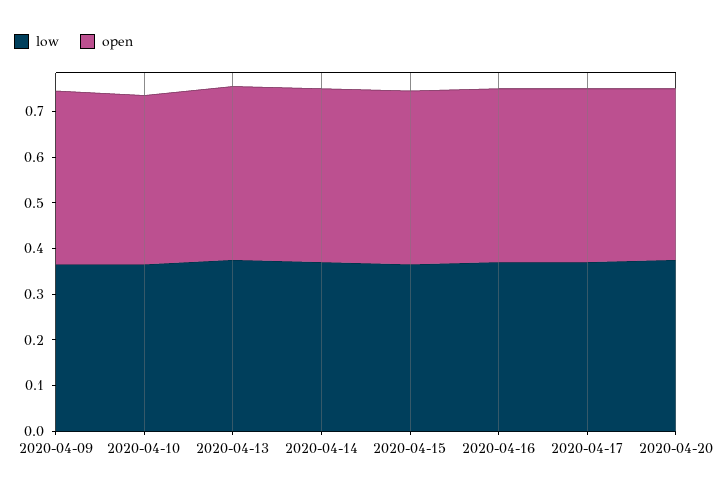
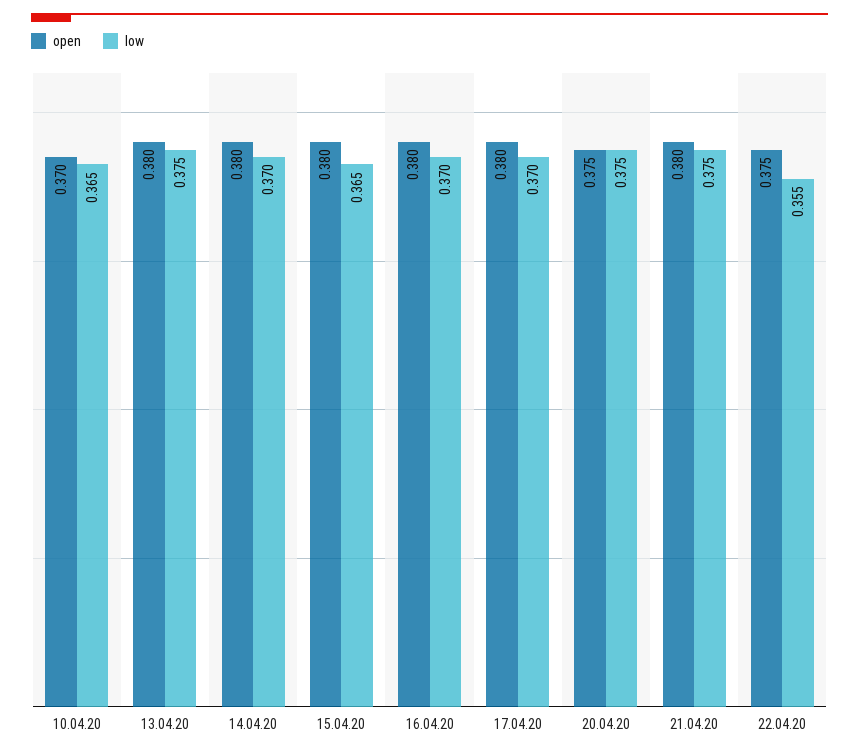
low, 2020-04-09: 0.36 -> none
open, 2020-04-09: 0.38 -> none
open, 21.04.20: none -> 0.38
low, 21.04.20: none -> 0.375
open, 22.04.20: none -> 0.375
low, 22.04.20: none -> 0.355

